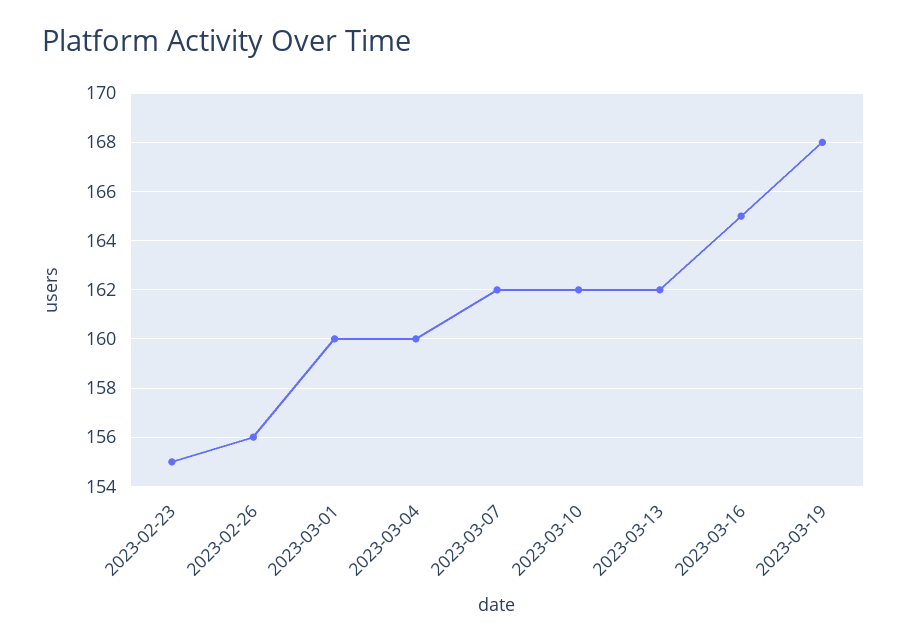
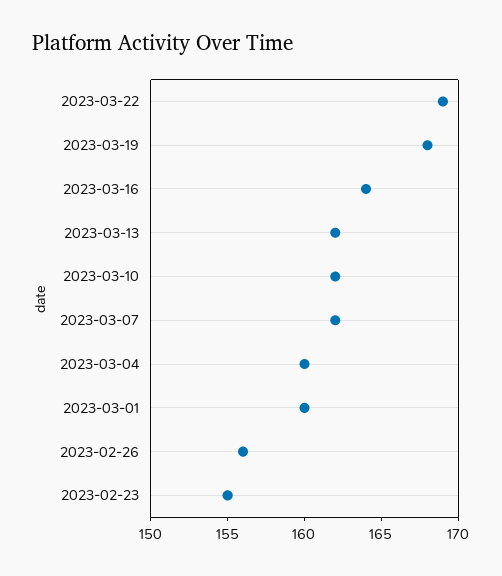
2023-03-16: 165 -> 164
2023-03-22: none -> 169

